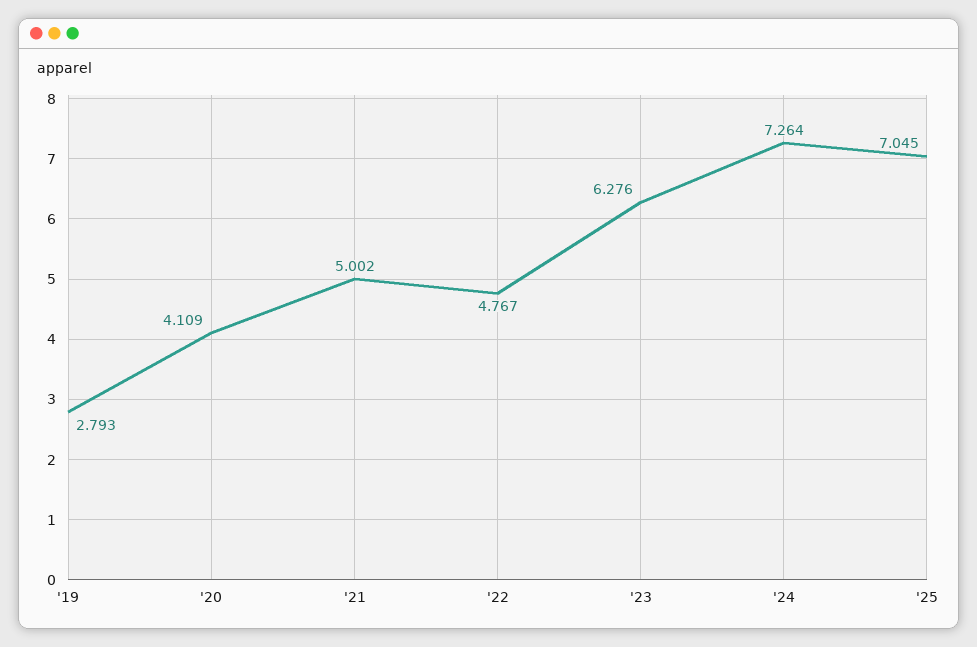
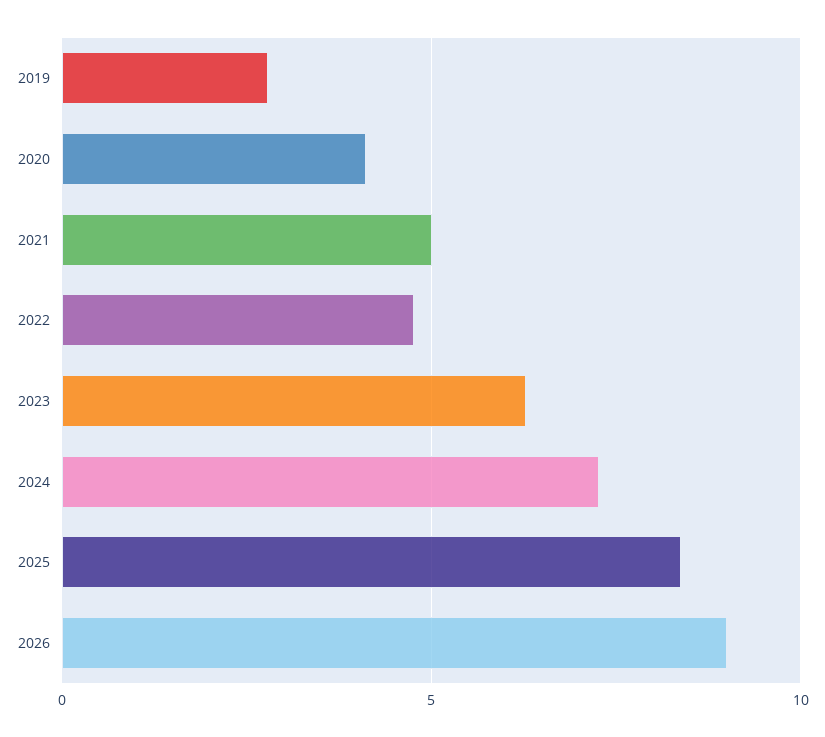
'25: 7.045 -> 8.5
2026: none -> 9

